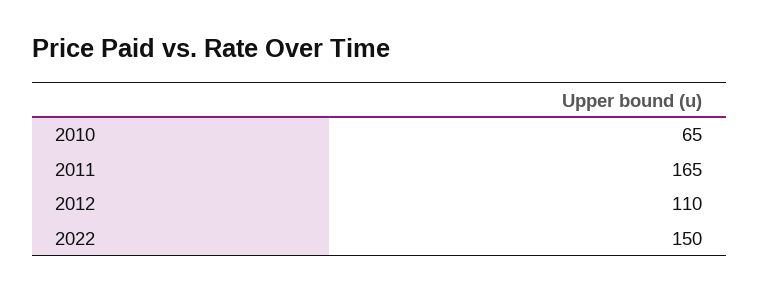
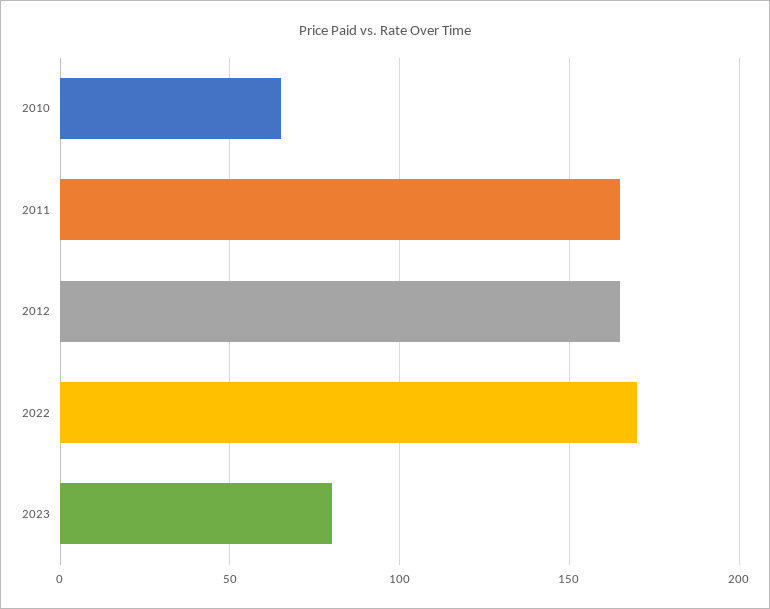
2012: 110 -> 165
2022: 150 -> 170
2023: none -> 80

